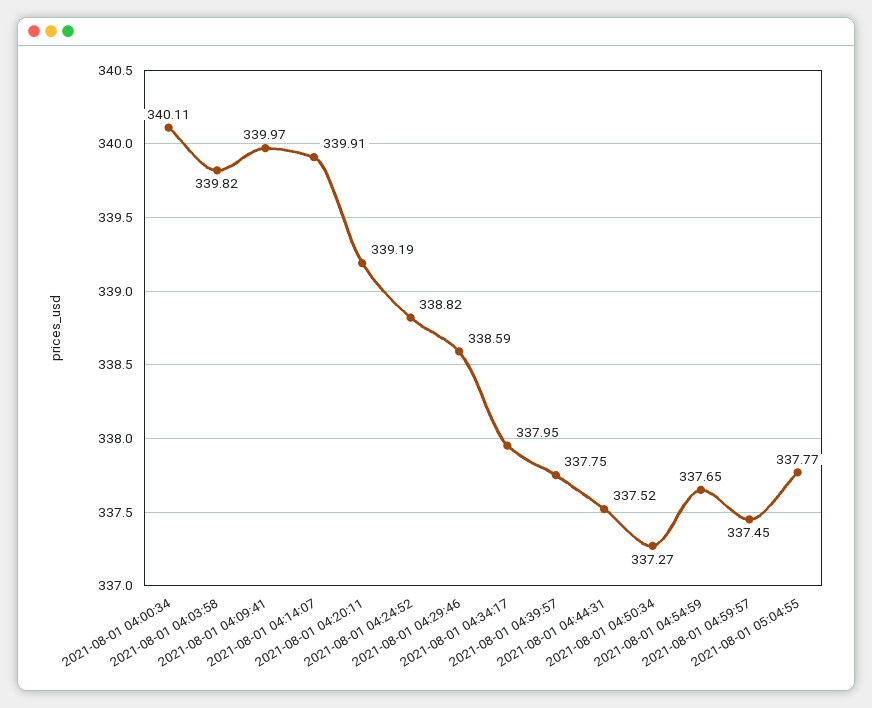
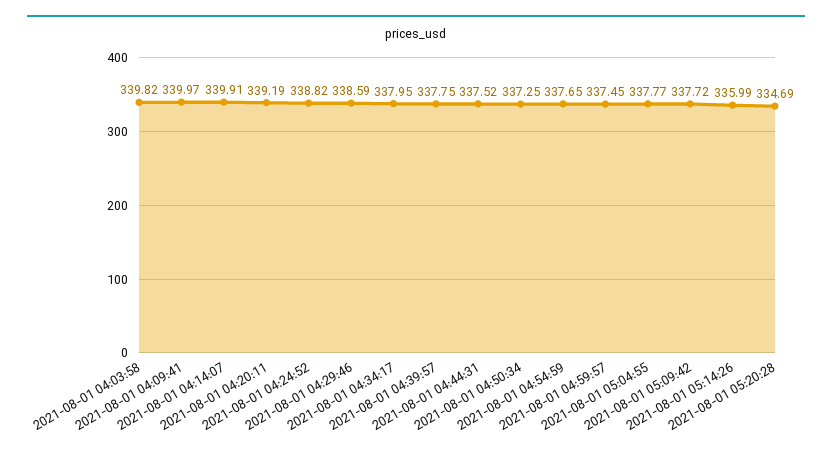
2021-08-01 04:00:34: 340.11 -> none
2021-08-01 04:50:34: 337.27 -> 337.25
2021-08-01 05:09:42: none -> 337.72
2021-08-01 05:14:26: none -> 335.99
2021-08-01 05:20:28: none -> 334.69

